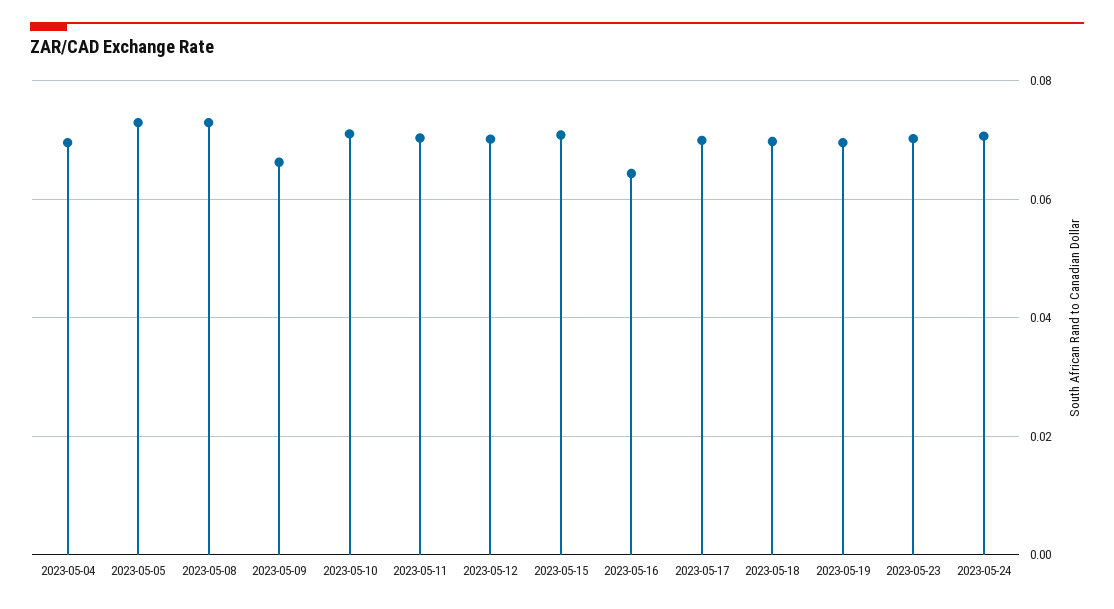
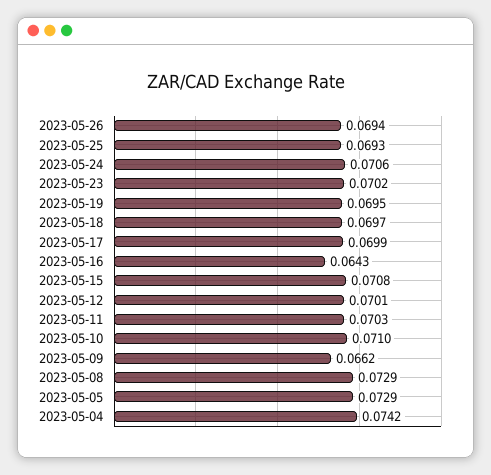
2023-05-04: 0.07 -> 0.0742
2023-05-26: none -> 0.0694
2023-05-25: none -> 0.0693

